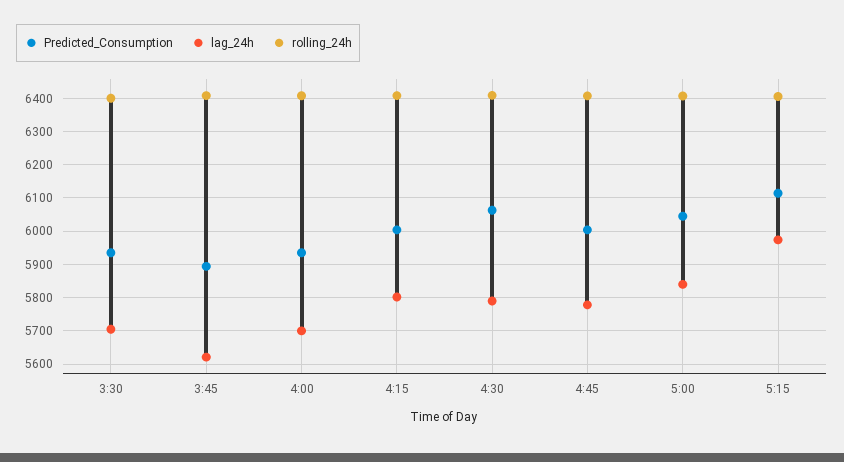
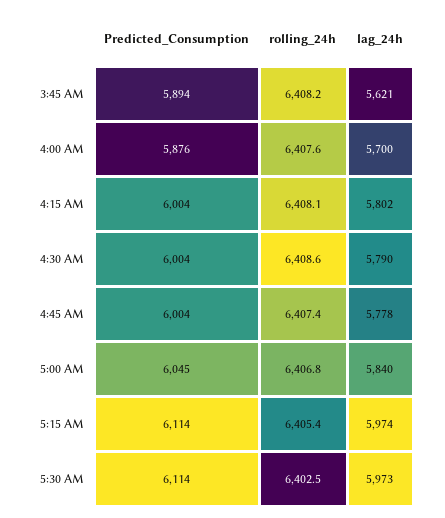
Predicted_Consumption, 3:30: 5940 -> none
lag_24h, 3:30: 5700 -> none
rolling_24h, 3:30: 6400 -> none
Predicted_Consumption, 4:00: 5940 -> 5876
Predicted_Consumption, 4:30: 6060 -> 6004
Predicted_Consumption, 5:30 AM: none -> 6114
rolling_24h, 5:30 AM: none -> 6402.5
lag_24h, 5:30 AM: none -> 5973

